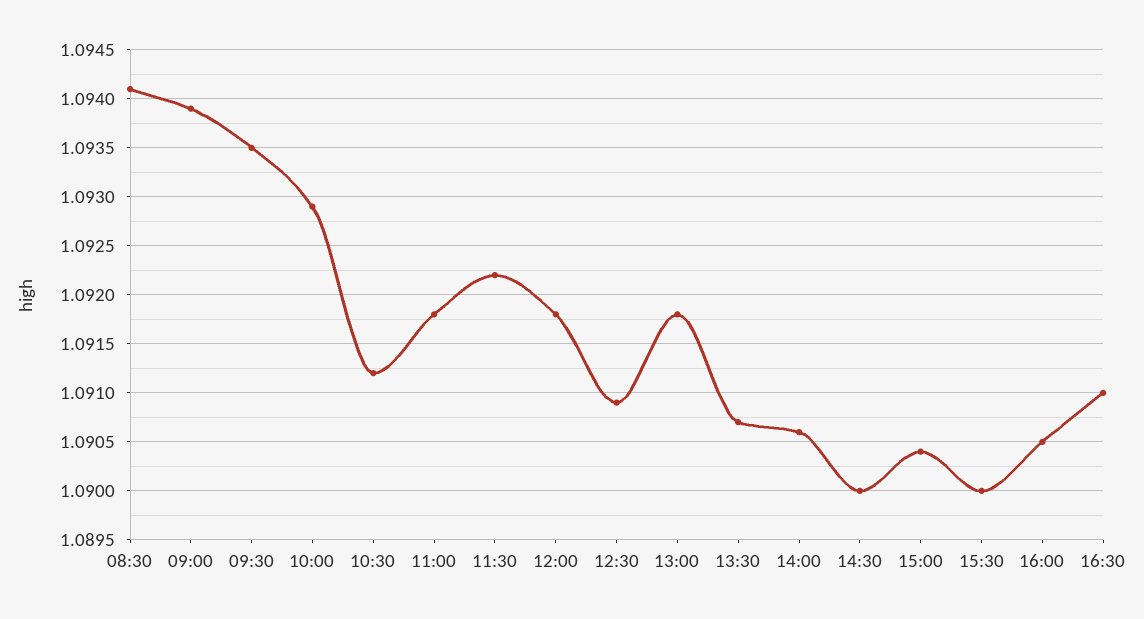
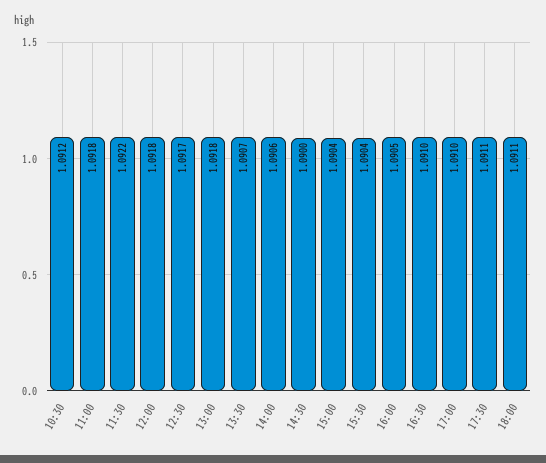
08:30: 1.0941 -> none
09:00: 1.0939 -> none
09:30: 1.0935 -> none
10:00: 1.0929 -> none
12:30: 1.0909 -> 1.0917
15:30: 1.09 -> 1.0904
17:00: none -> 1.091
17:30: none -> 1.0911
18:00: none -> 1.0911

